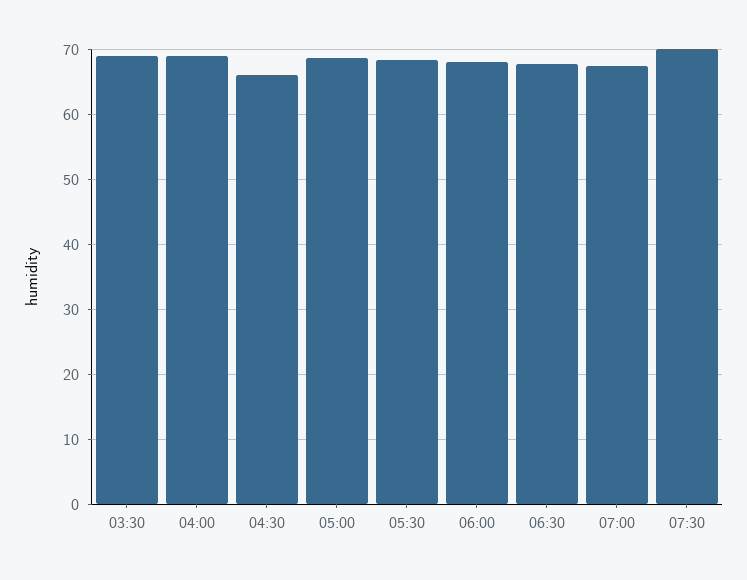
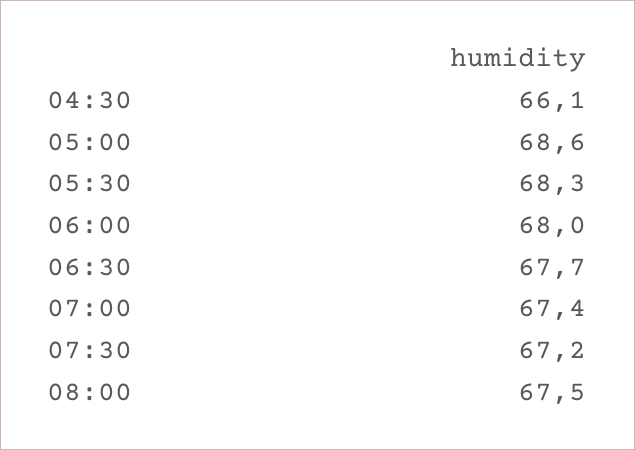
03:30: 69 -> none
04:00: 69 -> none
07:30: 70 -> 67.2
08:00: none -> 67.5

